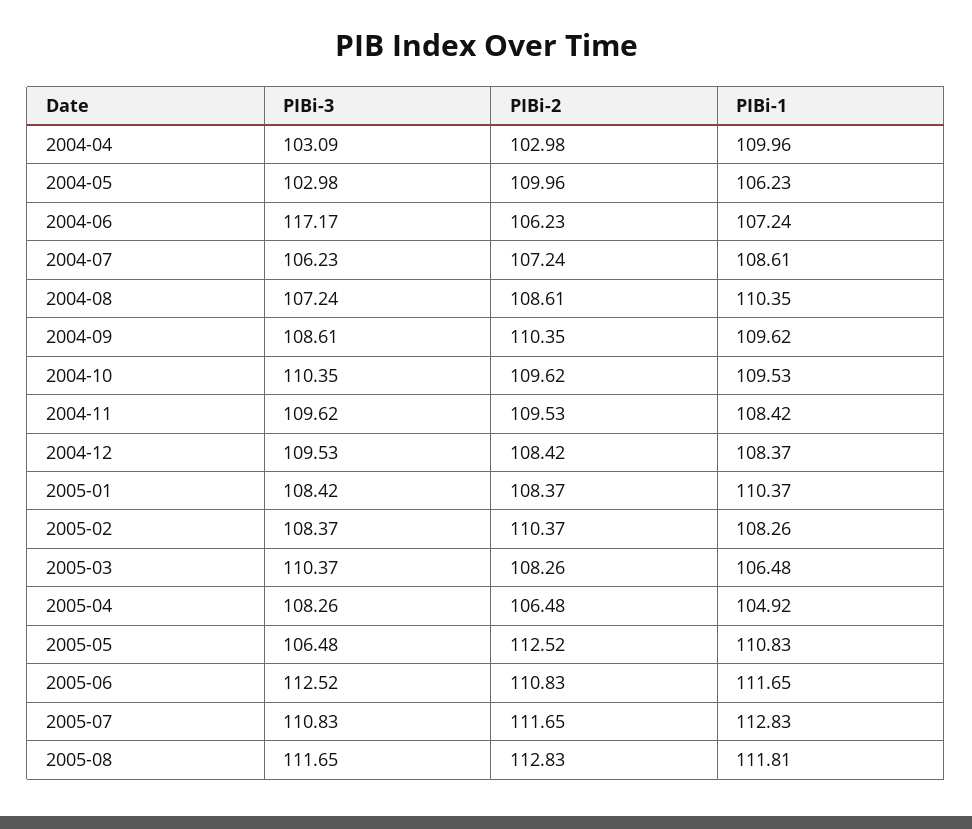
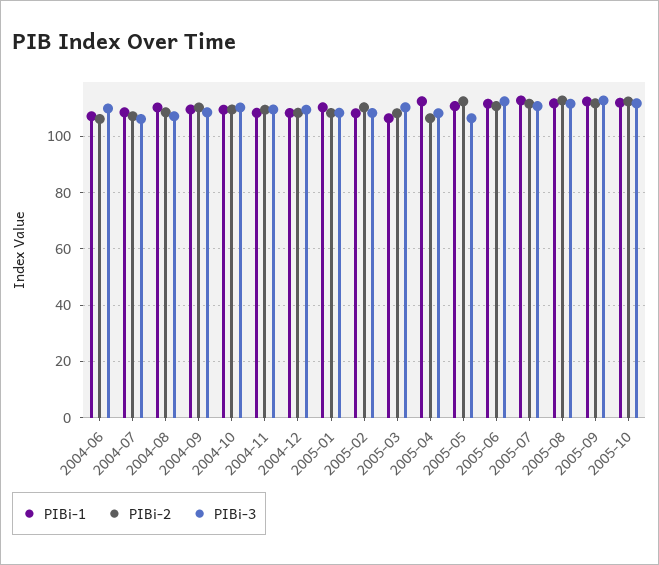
PIBi-3, 2004-04: 103.09 -> none
PIBi-2, 2004-04: 102.98 -> none
PIBi-1, 2004-04: 109.96 -> none
PIBi-3, 2004-05: 102.98 -> none
PIBi-2, 2004-05: 109.96 -> none
PIBi-1, 2004-05: 106.23 -> none
PIBi-3, 2004-06: 117.17 -> 110
PIBi-1, 2005-04: 104.92 -> 112.5
PIBi-1, 2005-09: none -> 112.5
PIBi-2, 2005-09: none -> 112.5
PIBi-3, 2005-09: none -> 112.5
PIBi-1, 2005-10: none -> 112.5
PIBi-2, 2005-10: none -> 112.5
PIBi-3, 2005-10: none -> 112.5

